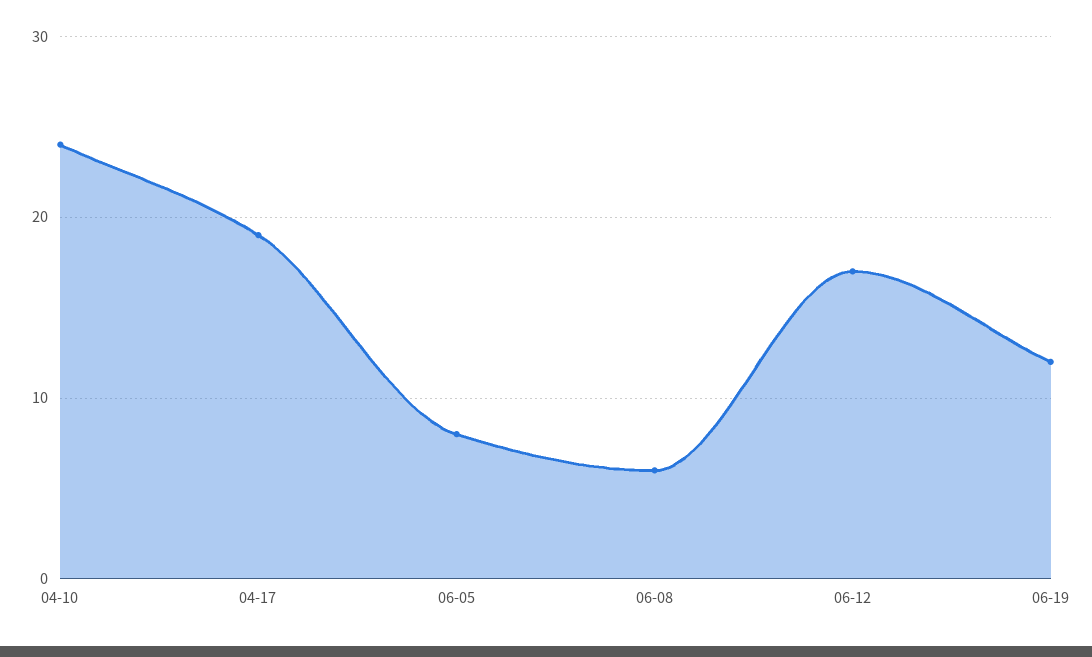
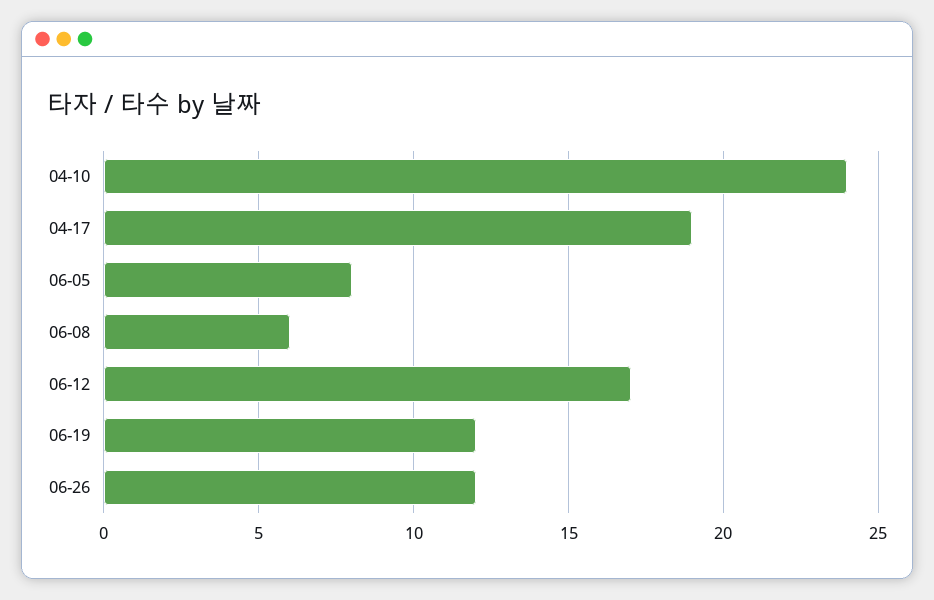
06-26: none -> 12

